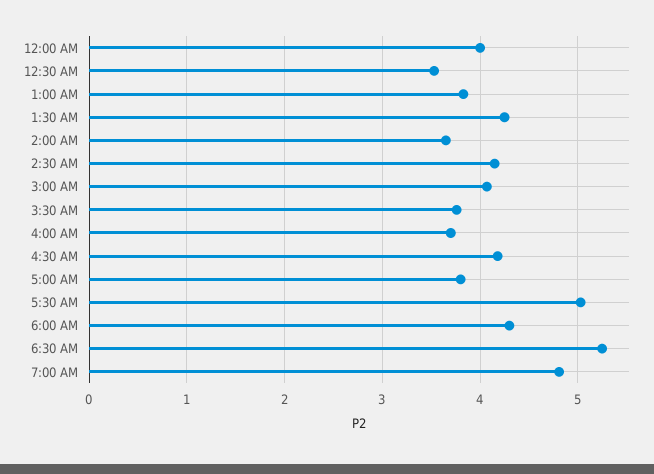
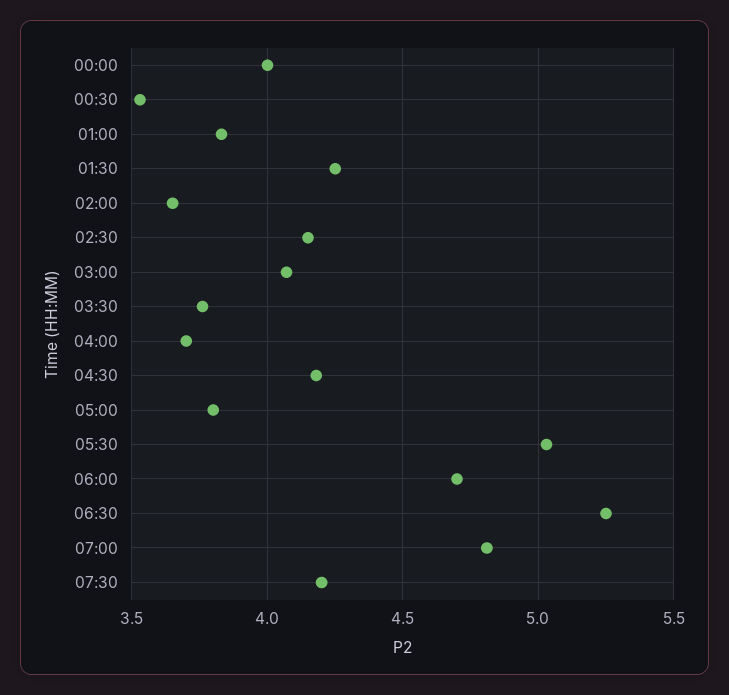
6:00 AM: 4.3 -> 4.7
07:30: none -> 4.2

